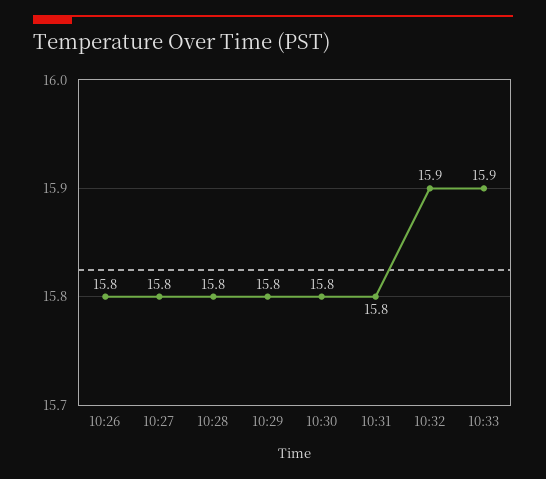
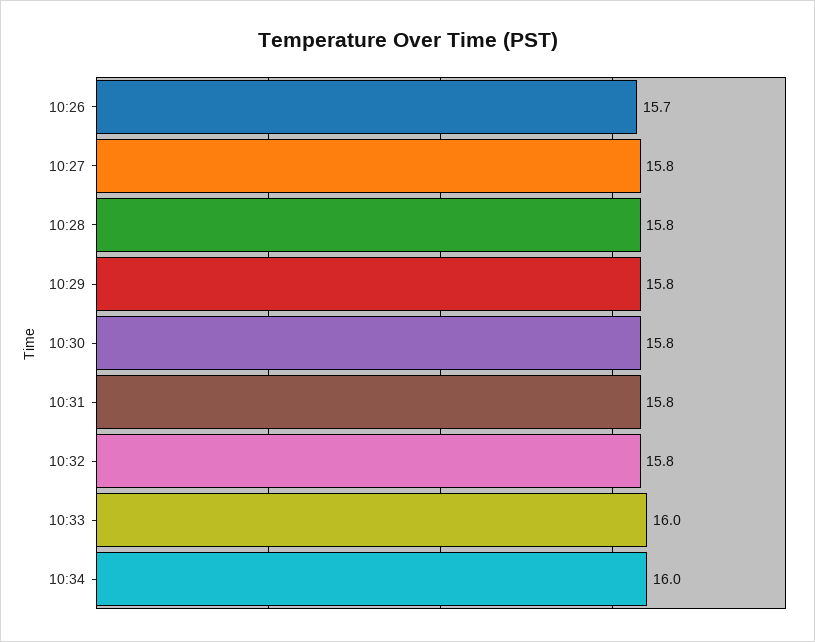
10:26: 15.8 -> 15.7
10:32: 15.9 -> 15.8
10:33: 15.9 -> 16
10:34: none -> 16

